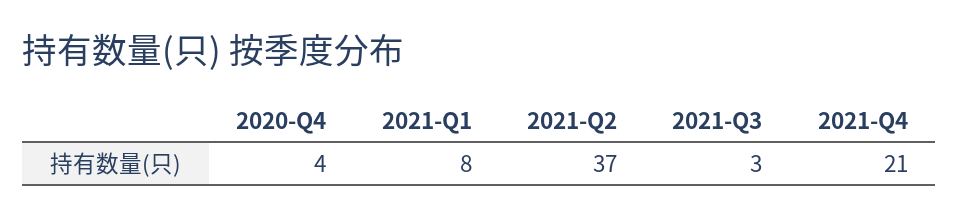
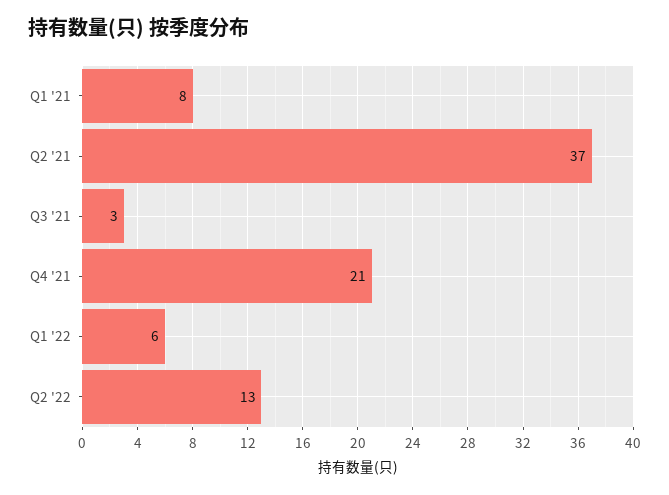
2020-Q4: 4 -> none
Q1 '22: none -> 6
Q2 '22: none -> 13

